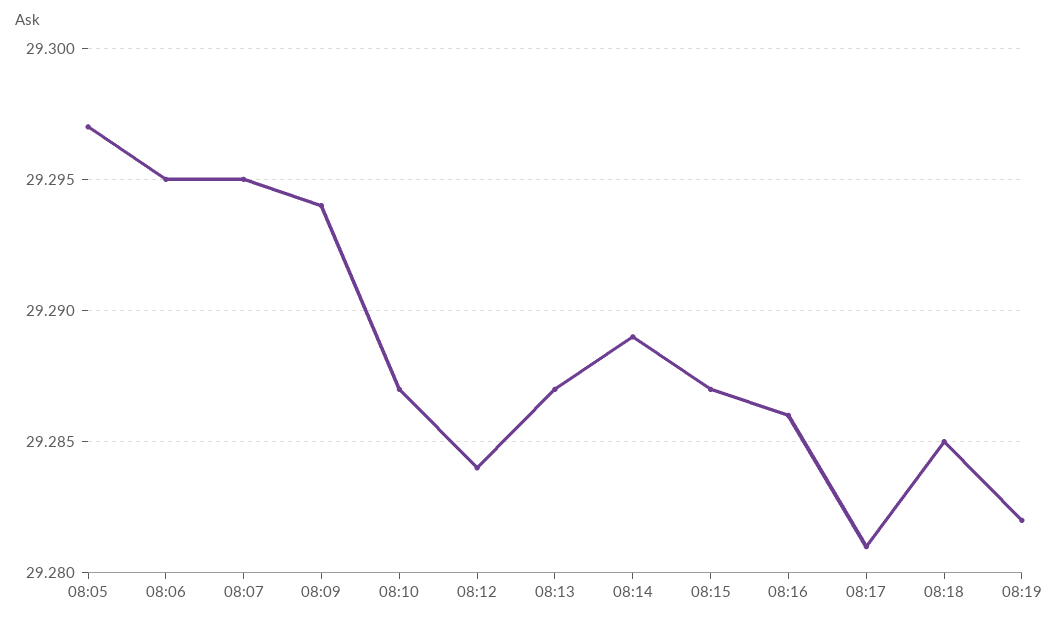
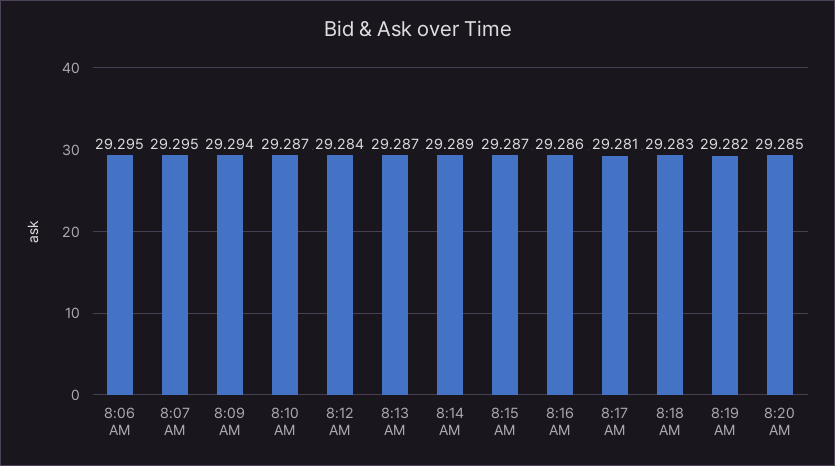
08:05: 29.297 -> none
08:18: 29.285 -> 29.283
8:20 AM: none -> 29.285

